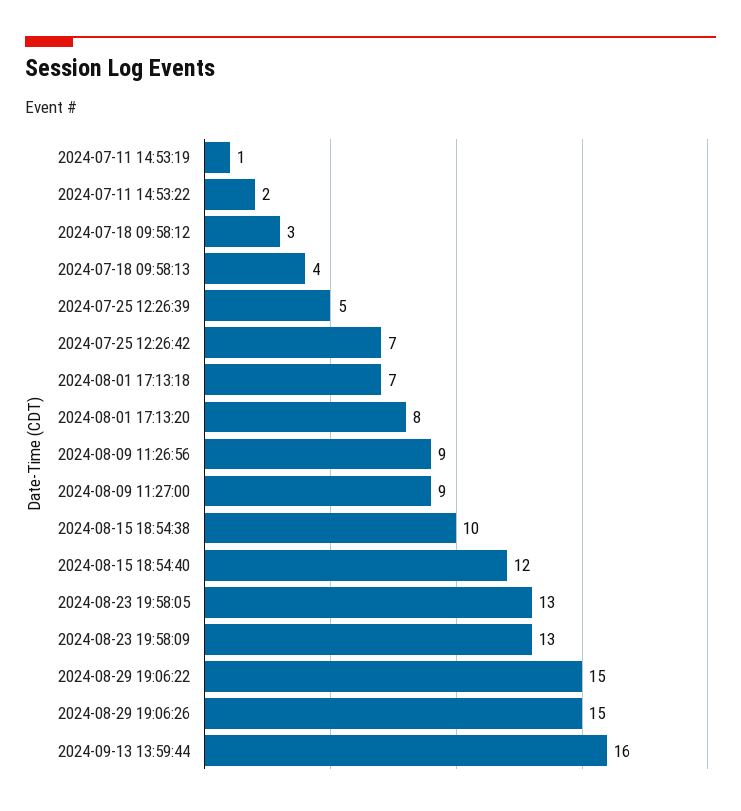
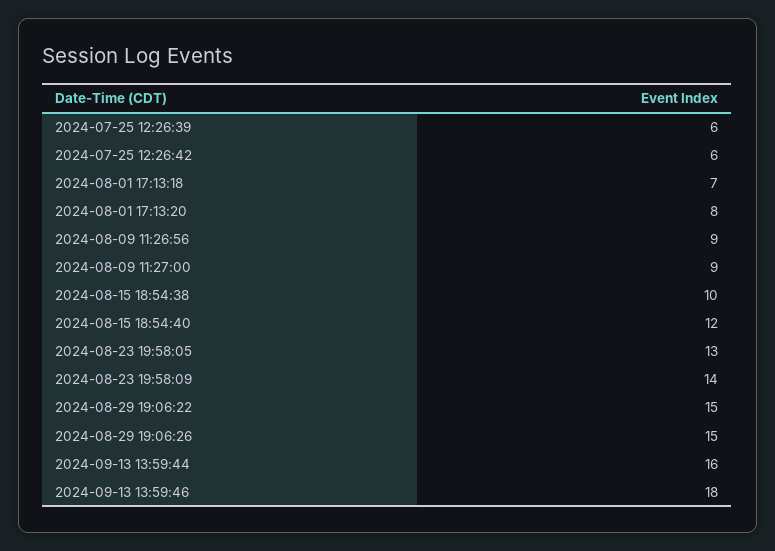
2024-07-11 14:53:19: 1 -> none
2024-07-11 14:53:22: 2 -> none
2024-07-18 09:58:12: 3 -> none
2024-07-18 09:58:13: 4 -> none
2024-07-25 12:26:39: 5 -> 6
2024-07-25 12:26:42: 7 -> 6
2024-08-23 19:58:09: 13 -> 14
2024-09-13 13:59:46: none -> 18

